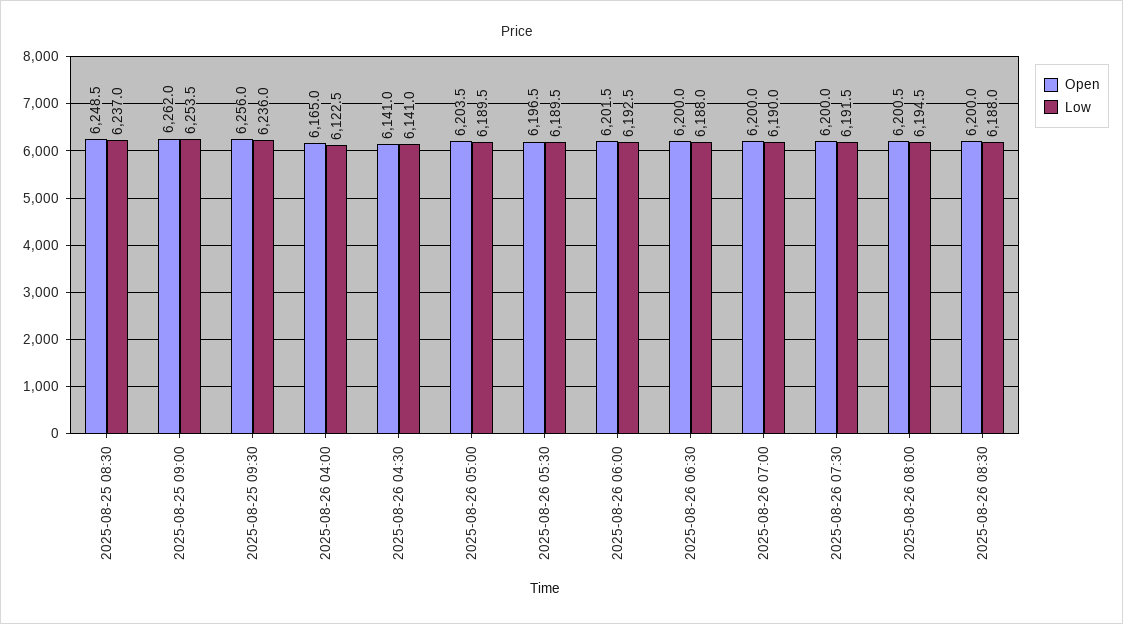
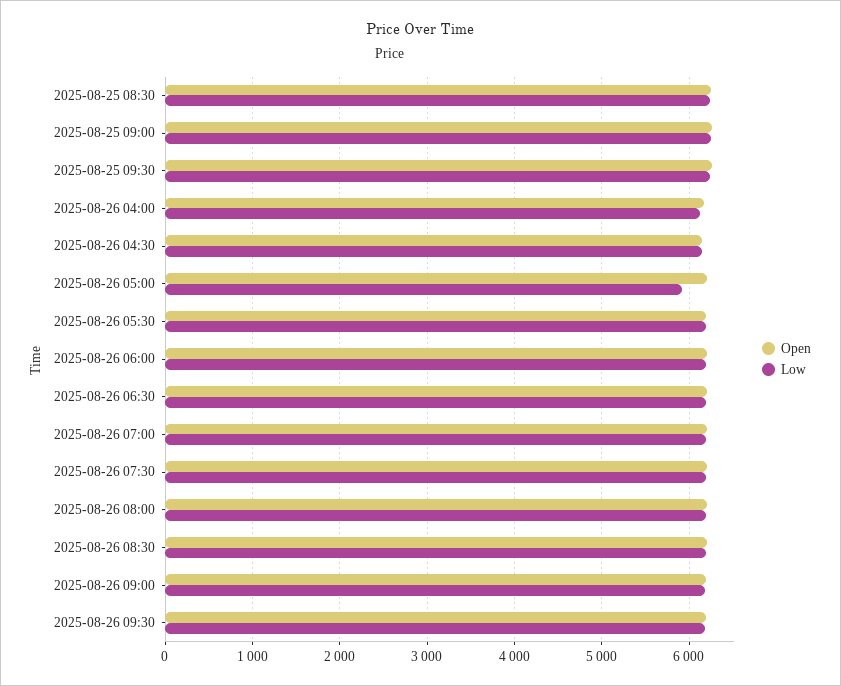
Low, 2025-08-26 05:00: 6189.5 -> 5900
Open, 2025-08-26 09:00: none -> 6200
Low, 2025-08-26 09:00: none -> 6200
Open, 2025-08-26 09:30: none -> 6200
Low, 2025-08-26 09:30: none -> 6200

